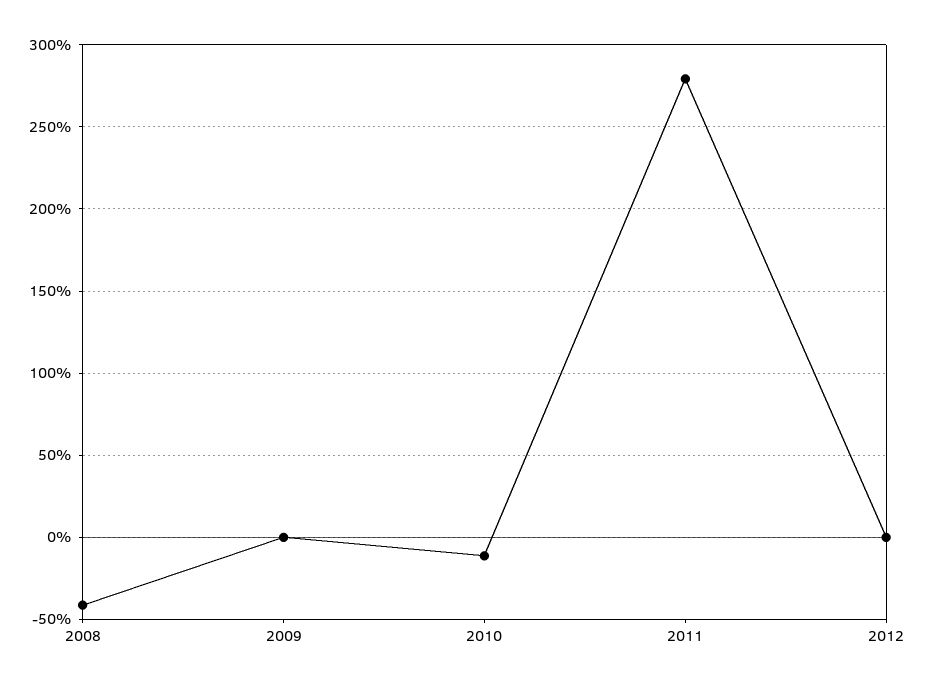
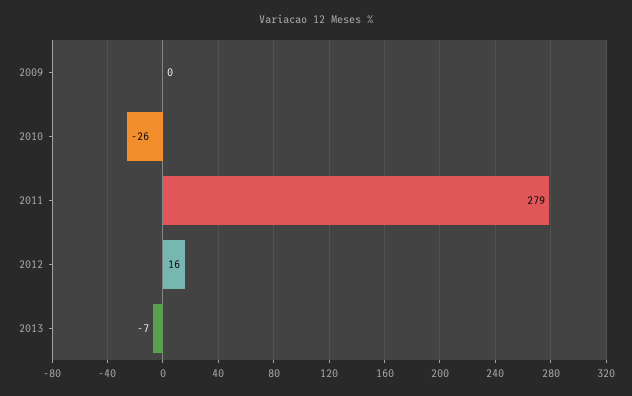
2008: -40 -> none
2010: -10 -> -26
2012: 0 -> 16
2013: none -> -7

